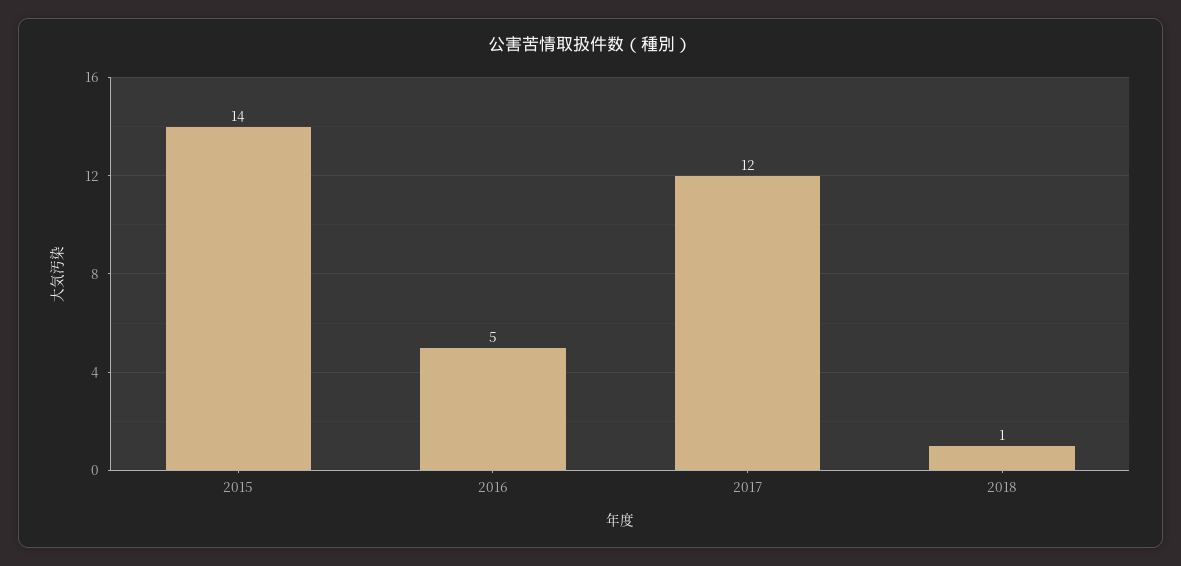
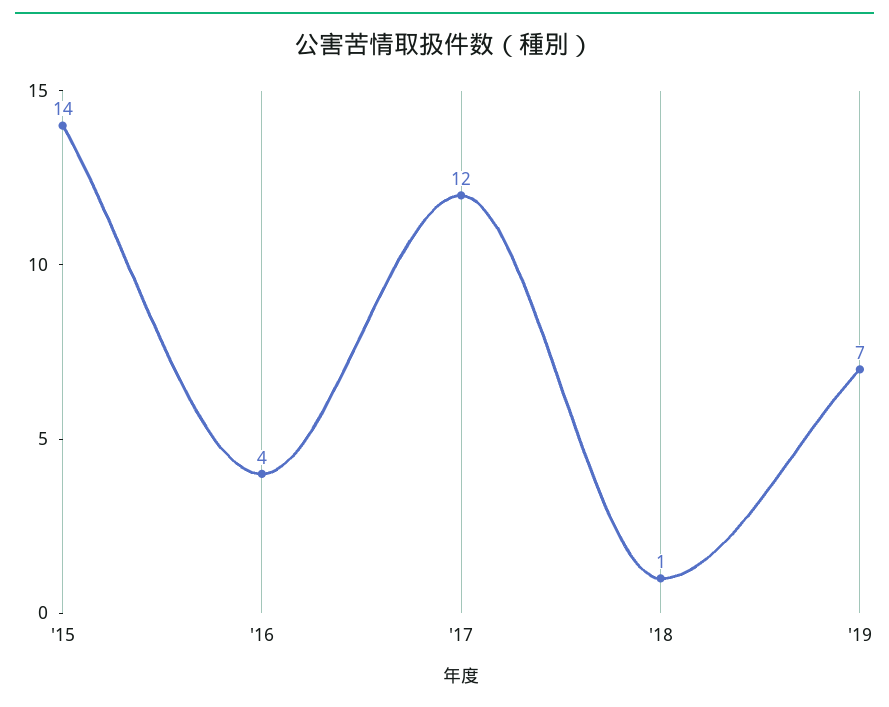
2016: 5 -> 4
'19: none -> 7

